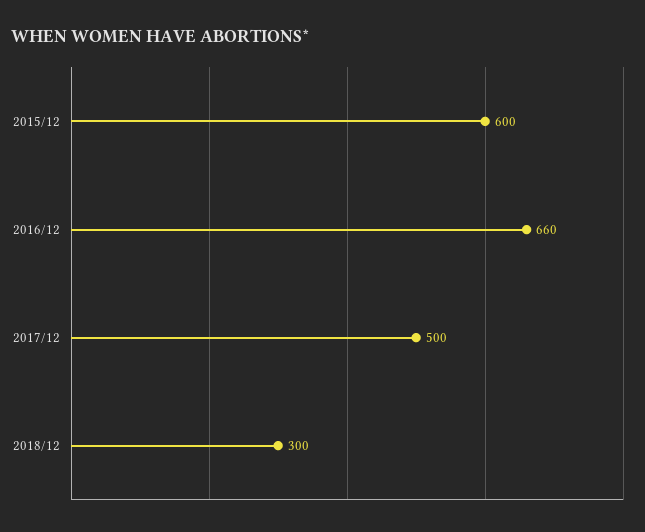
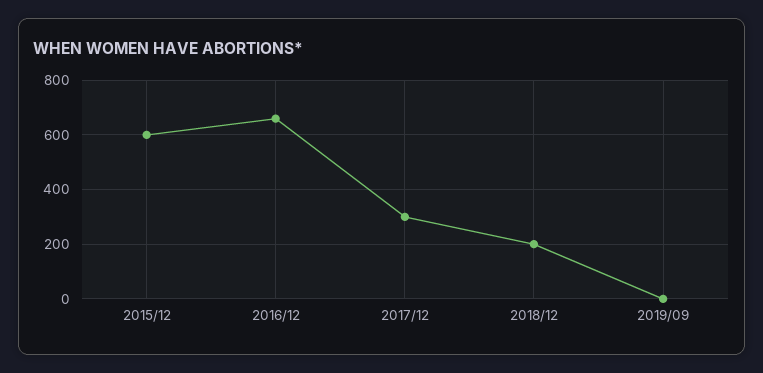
2017/12: 500 -> 300
2018/12: 300 -> 200
2019/09: none -> 0

